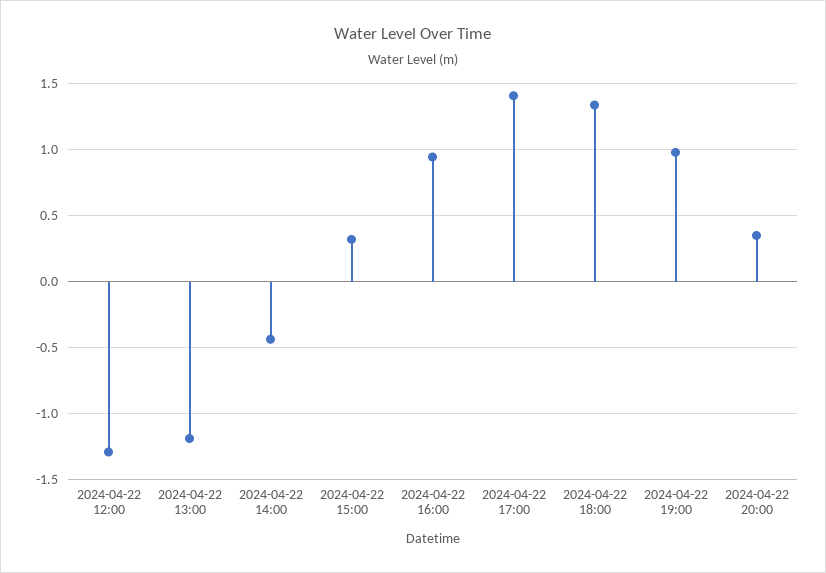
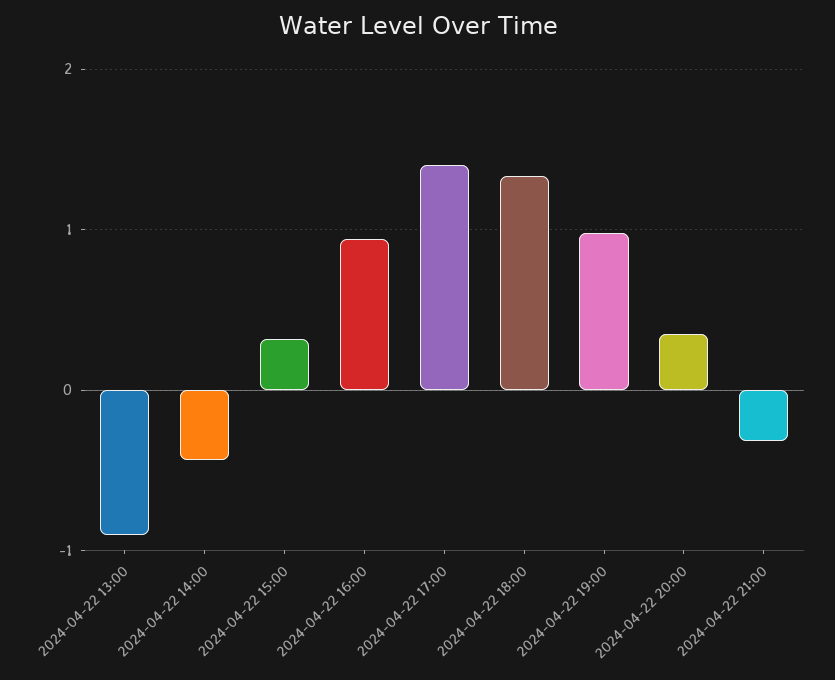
2024-04-22 12:00: -1.3 -> none
2024-04-22 13:00: -1.2 -> -0.9
2024-04-22 21:00: none -> -0.3

